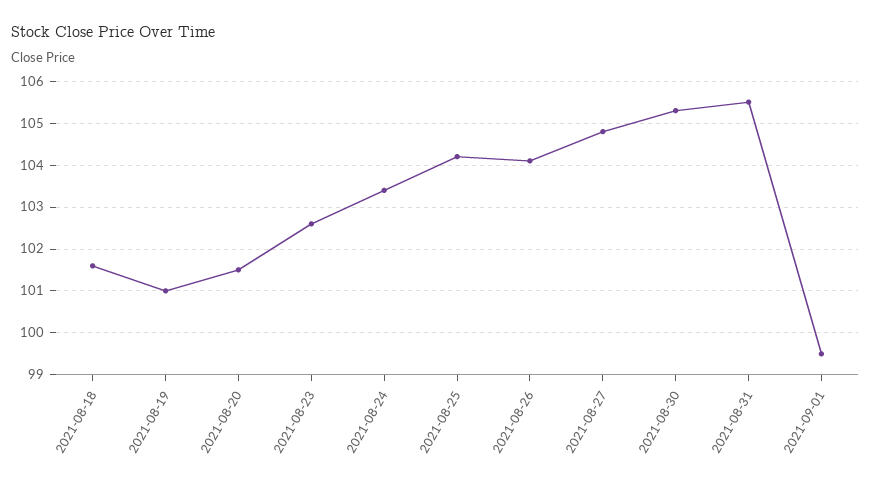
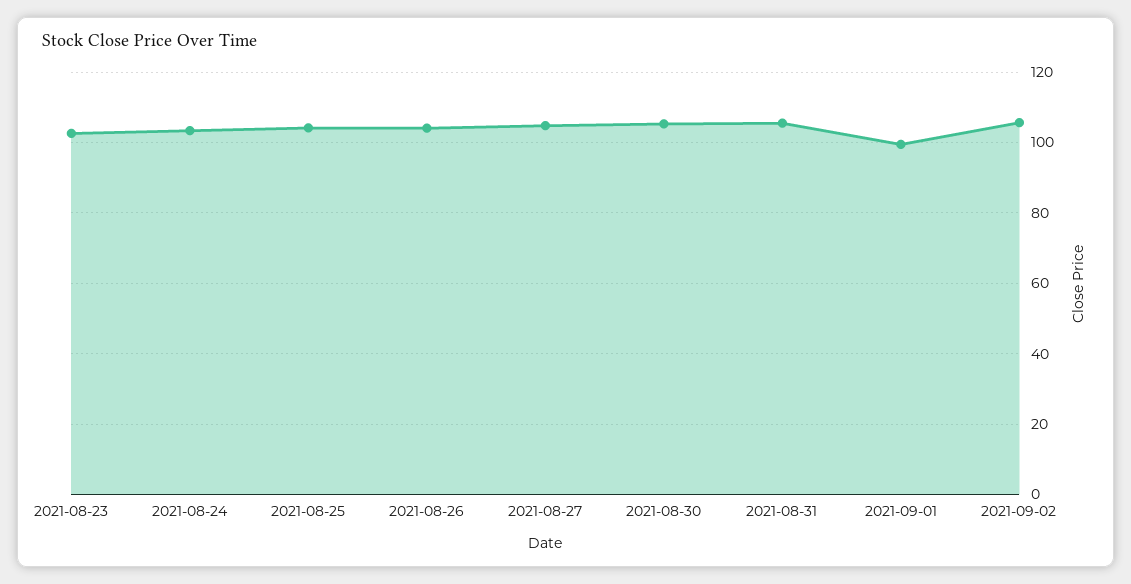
2021-08-18: 101.5 -> none
2021-08-19: 101 -> none
2021-08-20: 101.5 -> none
2021-09-02: none -> 106

